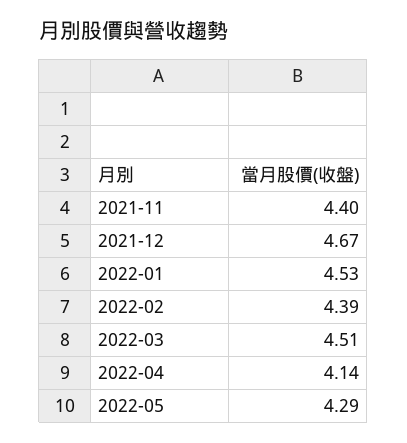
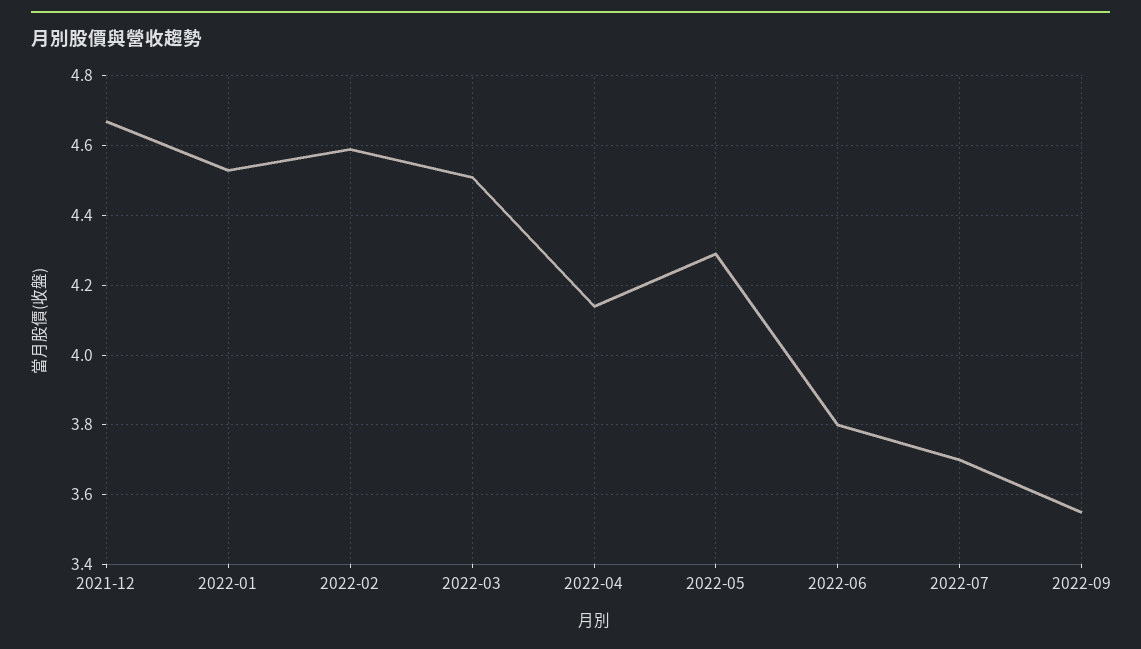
2021-11: 4.4 -> none
2022-02: 4.39 -> 4.6
2022-06: none -> 3.8
2022-07: none -> 3.7
2022-09: none -> 3.55

